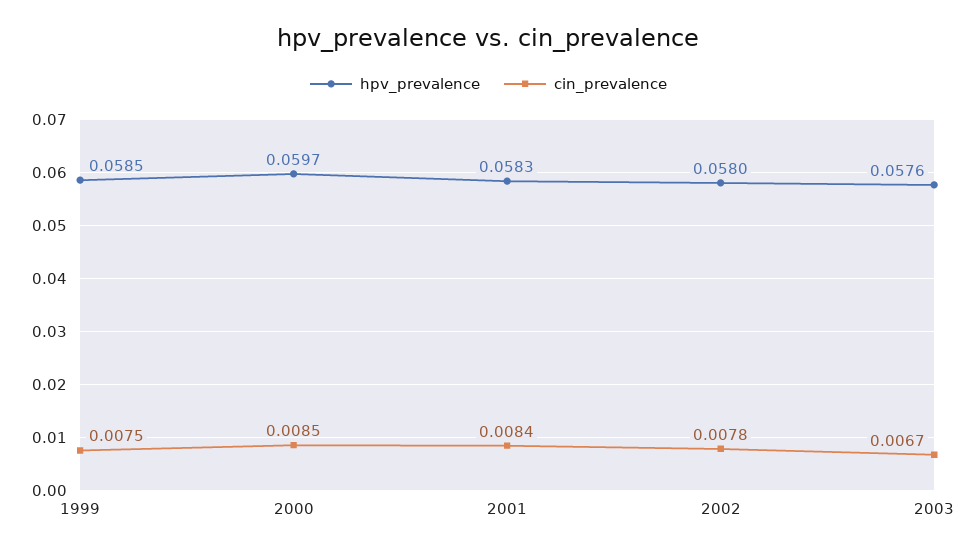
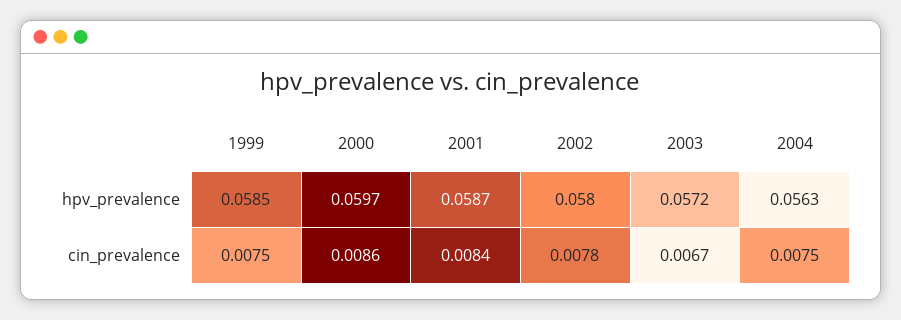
cin_prevalence, 2000: 0.0085 -> 0.0086
hpv_prevalence, 2001: 0.0583 -> 0.0587
hpv_prevalence, 2003: 0.0576 -> 0.0572
hpv_prevalence, 2004: none -> 0.0563
cin_prevalence, 2004: none -> 0.0075

